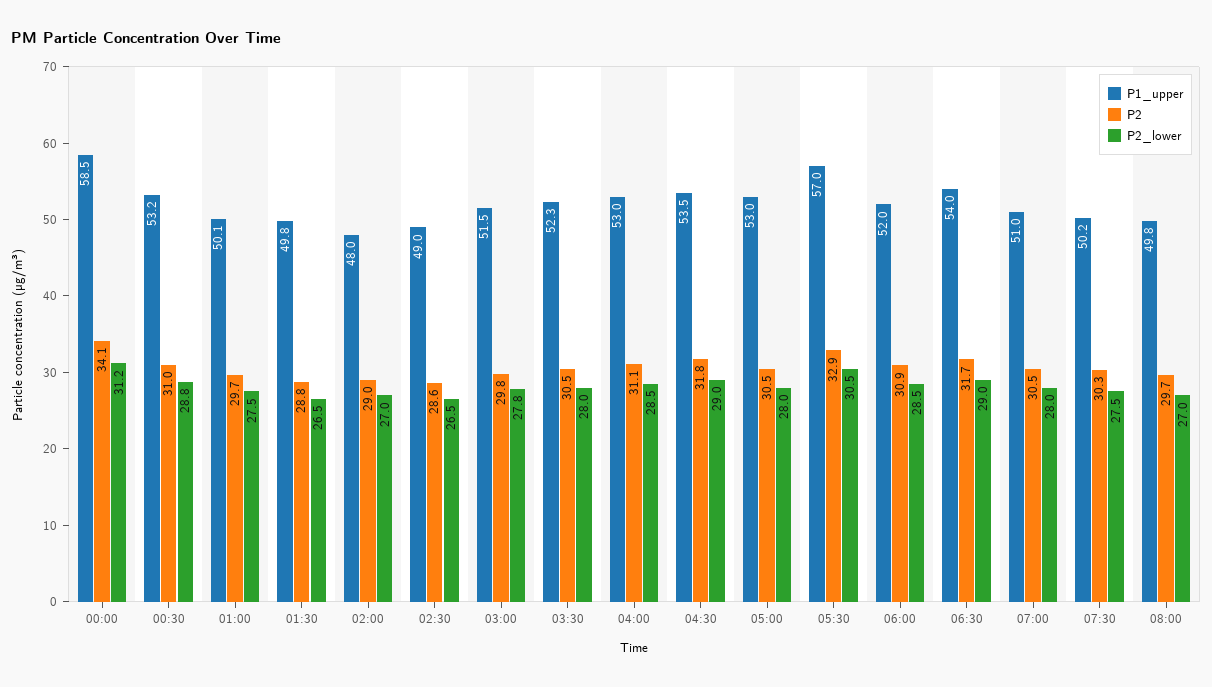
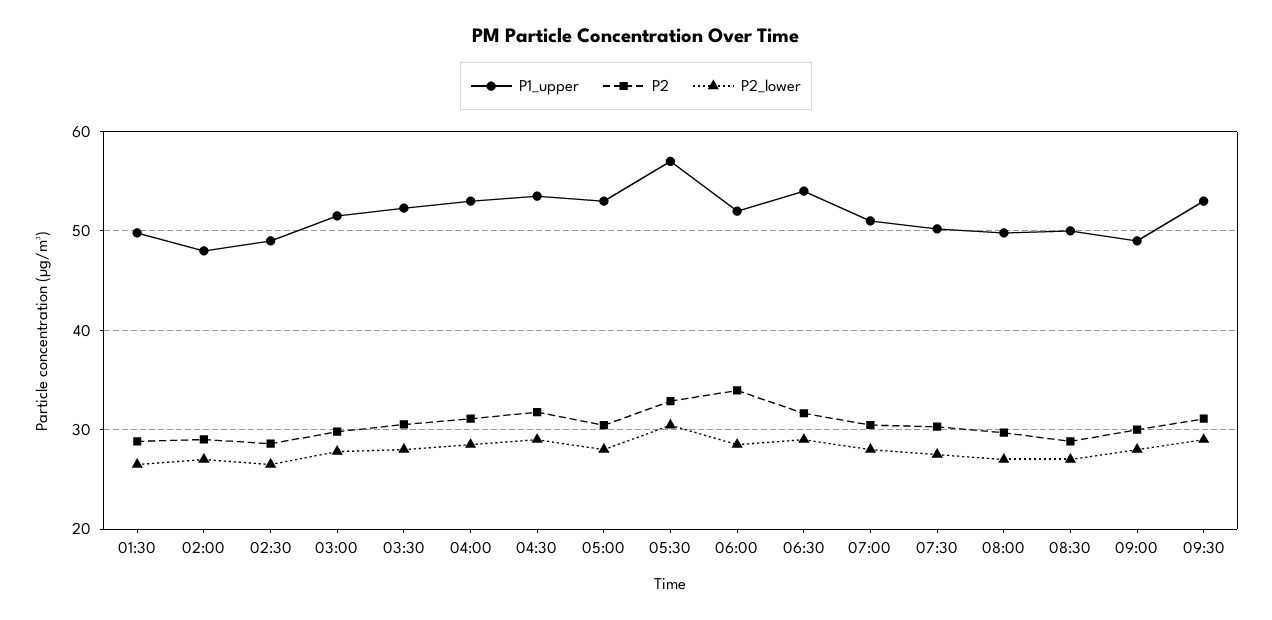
P1_upper, 00:00: 58.5 -> none
P2, 00:00: 34.1 -> none
P2_lower, 00:00: 31.2 -> none
P1_upper, 00:30: 53.2 -> none
P2, 00:30: 31 -> none
P2_lower, 00:30: 28.8 -> none
P1_upper, 01:00: 50.1 -> none
P2, 01:00: 29.7 -> none
P2_lower, 01:00: 27.5 -> none
P2, 06:00: 30.9 -> 34
P1_upper, 08:30: none -> 50
P2, 08:30: none -> 29
P2_lower, 08:30: none -> 27
P1_upper, 09:00: none -> 49
P2, 09:00: none -> 30
P2_lower, 09:00: none -> 28
P1_upper, 09:30: none -> 53
P2, 09:30: none -> 31
P2_lower, 09:30: none -> 29

